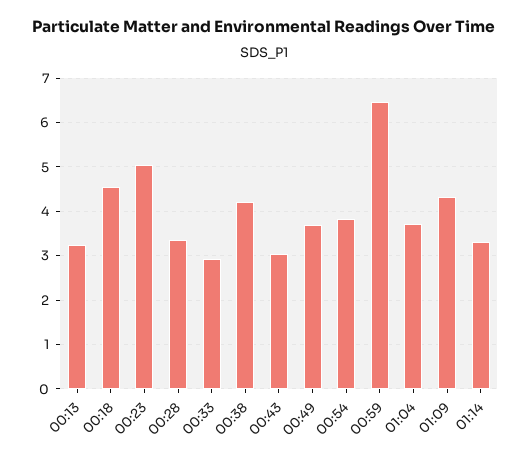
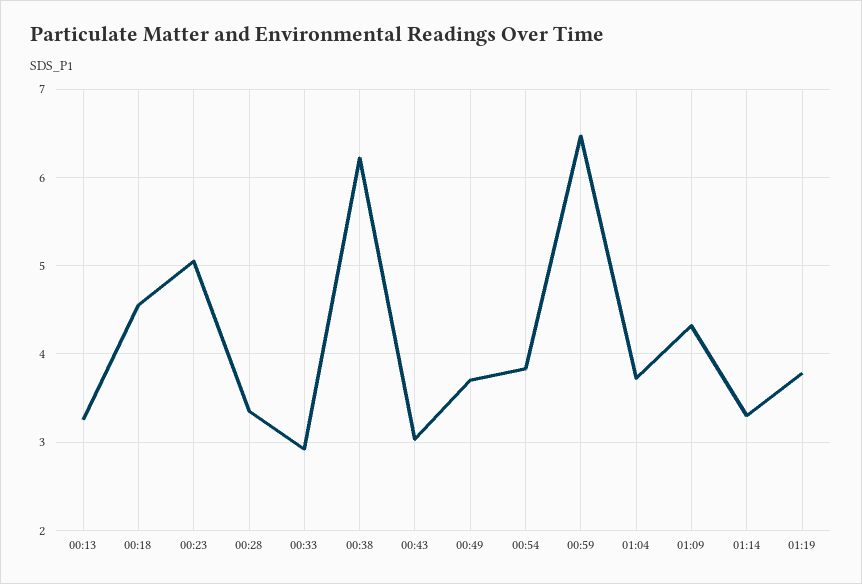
00:38: 4.2 -> 6.2
01:19: none -> 3.8

